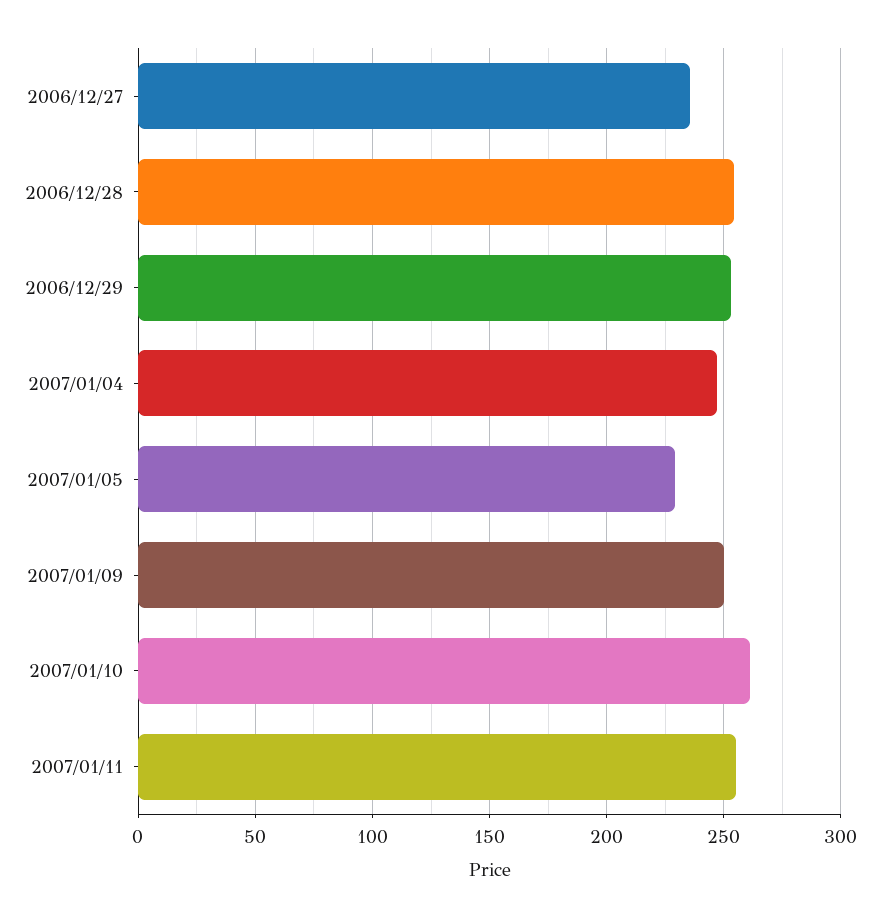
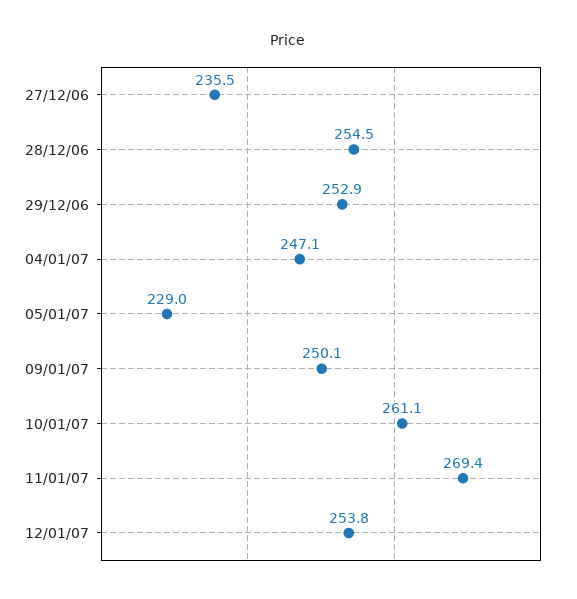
2007/01/11: 255 -> 269.4
12/01/07: none -> 253.8

